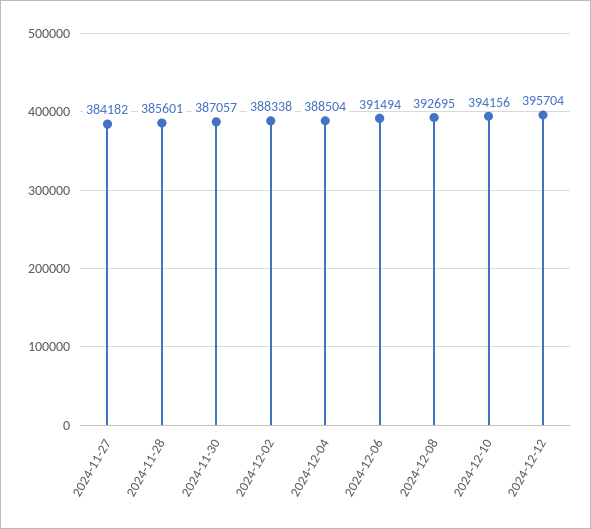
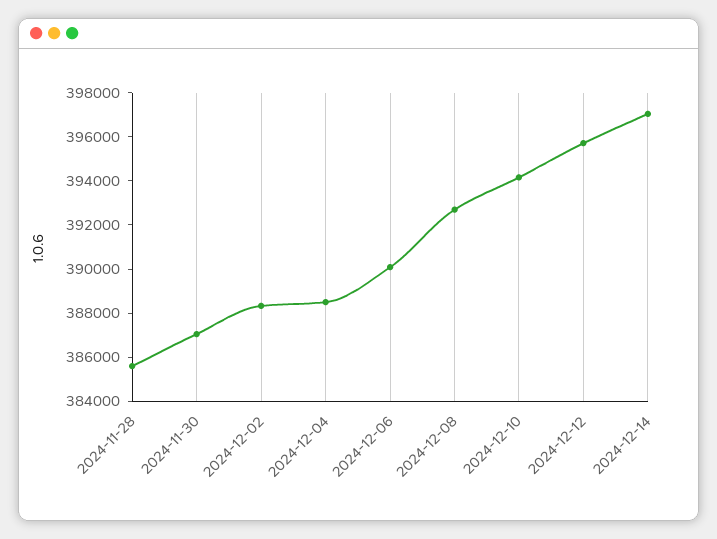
2024-11-27: 384182 -> none
2024-12-06: 391494 -> 390000
2024-12-14: none -> 397000

